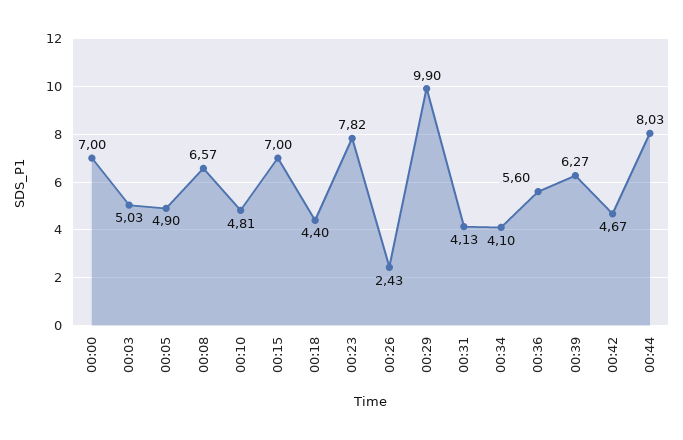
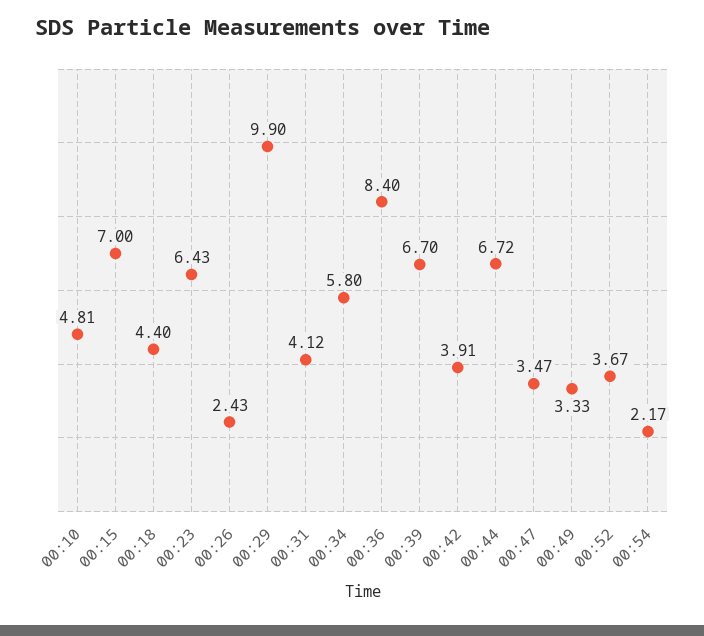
00:00: 7 -> none
00:03: 5.03 -> none
00:05: 4.9 -> none
00:08: 6.57 -> none
00:23: 7.82 -> 6.43
00:31: 4.13 -> 4.12
00:34: 4.1 -> 5.8
00:36: 5.6 -> 8.4
00:39: 6.27 -> 6.7
00:42: 4.67 -> 3.91
00:44: 8.03 -> 6.72
00:47: none -> 3.47
00:49: none -> 3.33
00:52: none -> 3.67
00:54: none -> 2.17

